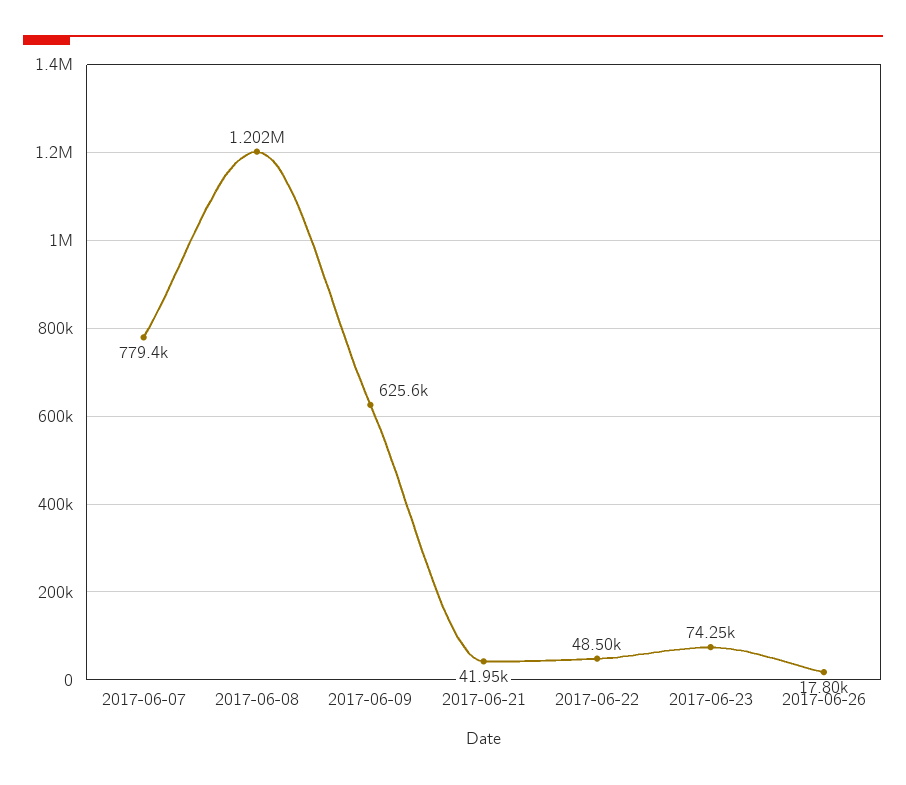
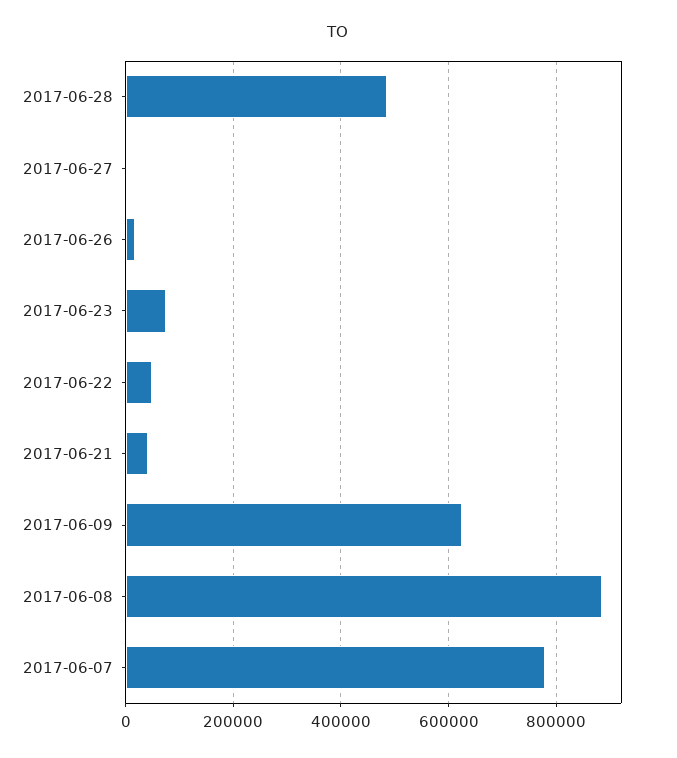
2017-06-08: 1202000 -> 880000
2017-06-28: none -> 480000
2017-06-27: none -> 0

